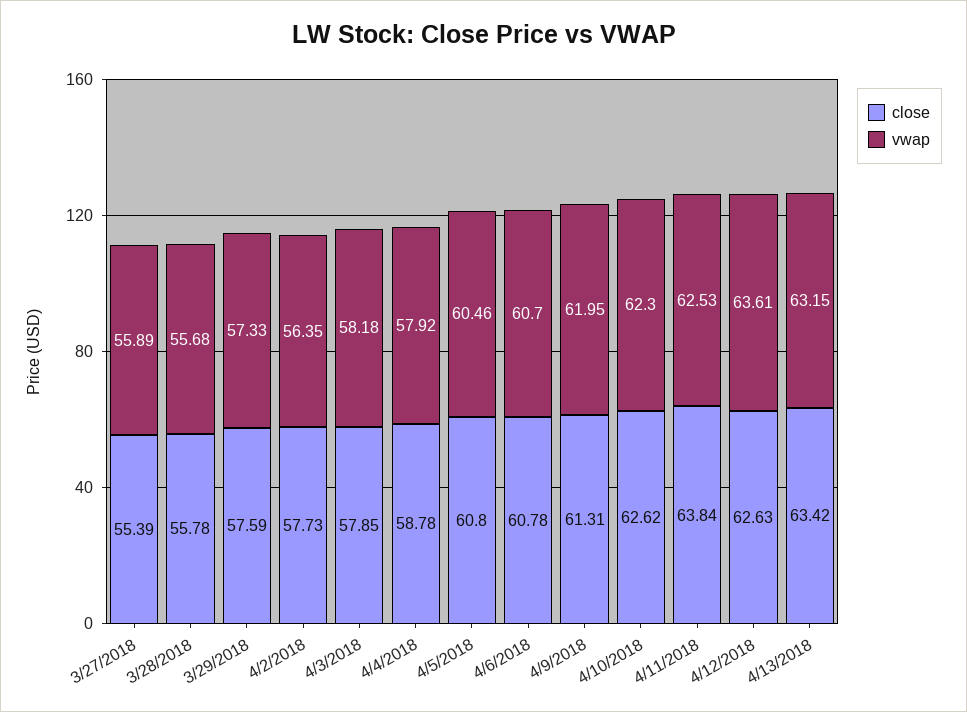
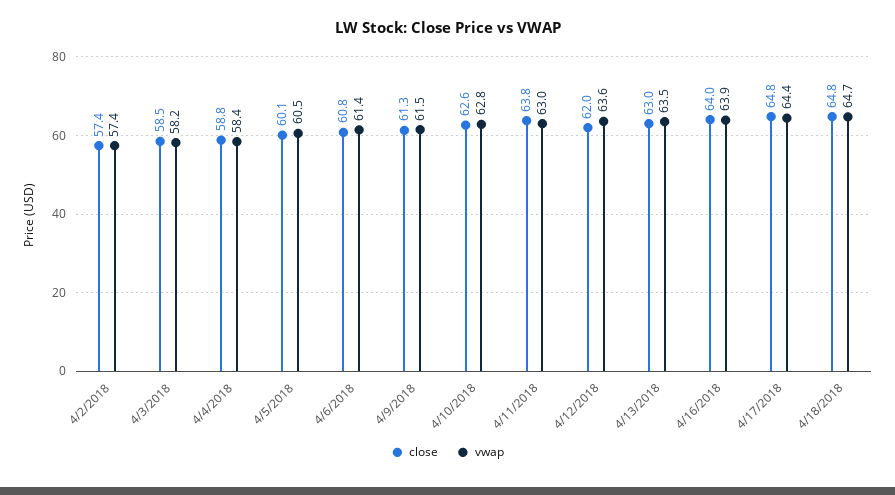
close, 3/27/2018: 55.39 -> none
vwap, 3/27/2018: 55.89 -> none
close, 3/28/2018: 55.78 -> none
vwap, 3/28/2018: 55.68 -> none
close, 3/29/2018: 57.59 -> none
vwap, 3/29/2018: 57.33 -> none
close, 4/2/2018: 57.73 -> 57.4
vwap, 4/2/2018: 56.35 -> 57.4
close, 4/3/2018: 57.85 -> 58.5
vwap, 4/4/2018: 57.92 -> 58.4
close, 4/5/2018: 60.8 -> 60.1
vwap, 4/6/2018: 60.7 -> 61.4
vwap, 4/9/2018: 61.95 -> 61.5
vwap, 4/10/2018: 62.3 -> 62.8
vwap, 4/11/2018: 62.53 -> 63
close, 4/12/2018: 62.63 -> 62
close, 4/13/2018: 63.42 -> 63
vwap, 4/13/2018: 63.15 -> 63.5
close, 4/16/2018: none -> 64
vwap, 4/16/2018: none -> 63.9
close, 4/17/2018: none -> 64.8
vwap, 4/17/2018: none -> 64.4
close, 4/18/2018: none -> 64.8
vwap, 4/18/2018: none -> 64.7

